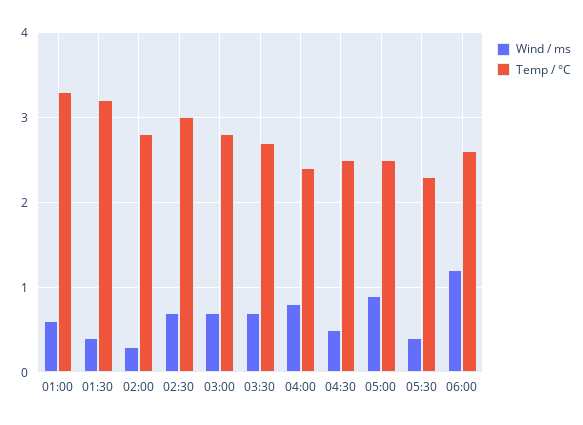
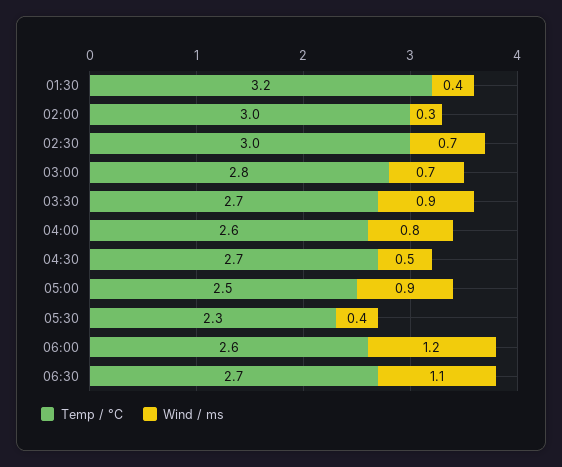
Wind / ms, 01:00: 0.6 -> none
Temp / °C, 01:00: 3.3 -> none
Temp / °C, 02:00: 2.8 -> 3
Wind / ms, 03:30: 0.7 -> 0.9
Temp / °C, 04:00: 2.4 -> 2.6
Temp / °C, 04:30: 2.5 -> 2.7
Temp / °C, 06:30: none -> 2.7
Wind / ms, 06:30: none -> 1.1

